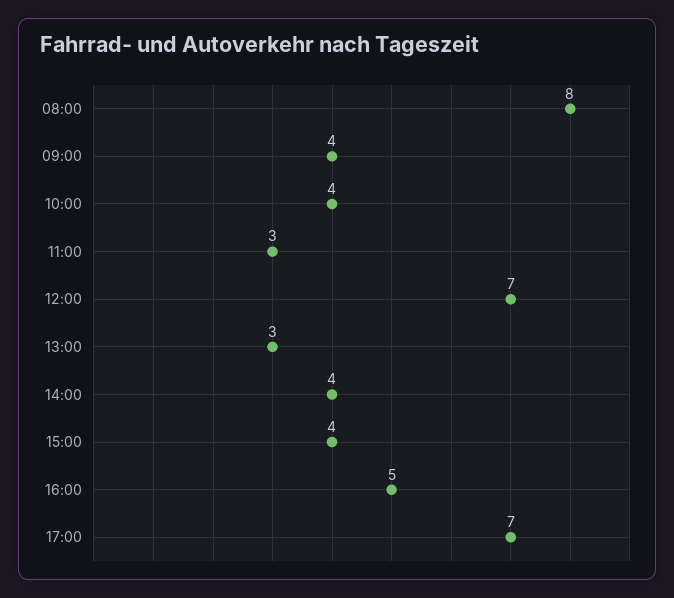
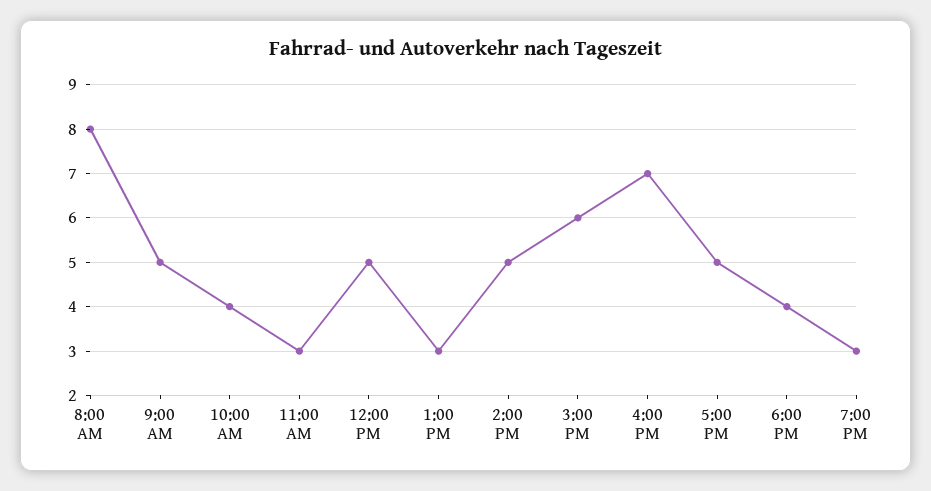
09:00: 4 -> 5
12:00: 7 -> 5
14:00: 4 -> 5
15:00: 4 -> 6
16:00: 5 -> 7
17:00: 7 -> 5
6:00 PM: none -> 4
7:00 PM: none -> 3

